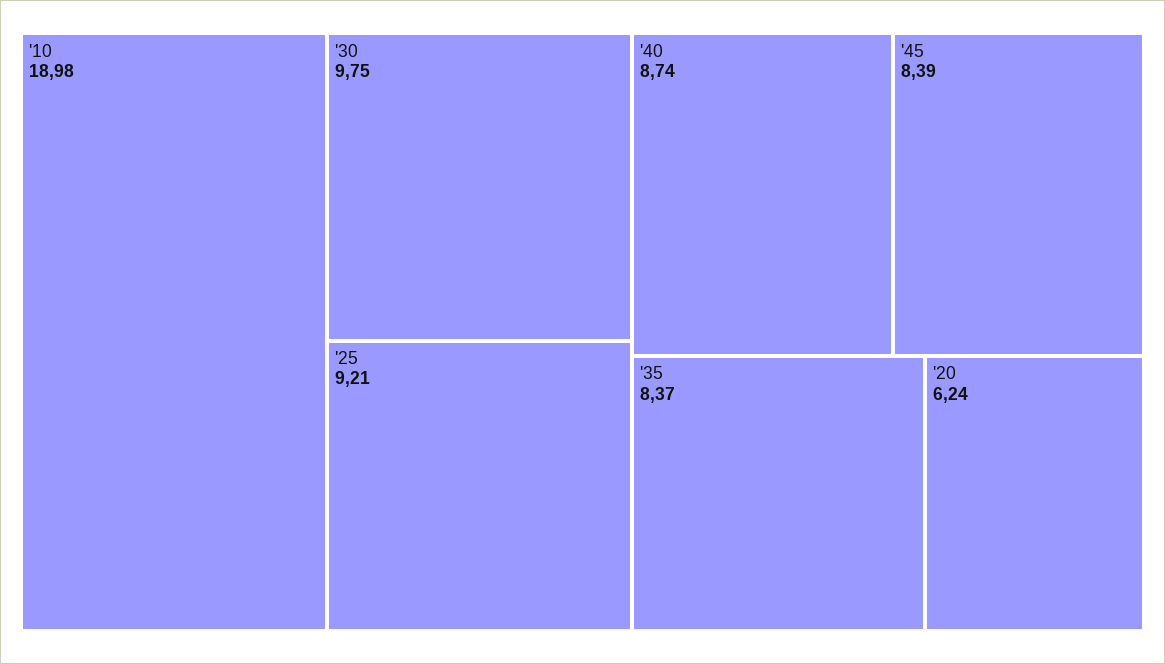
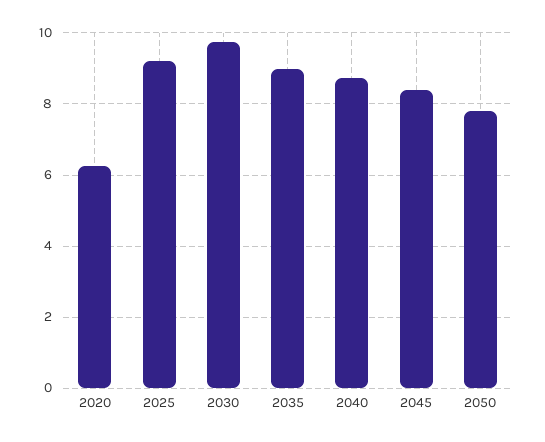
'10: 18.98 -> none
'35: 8.37 -> 9
2050: none -> 7.8

